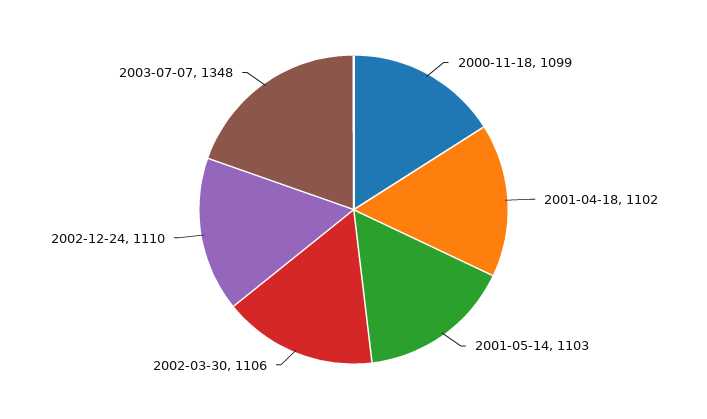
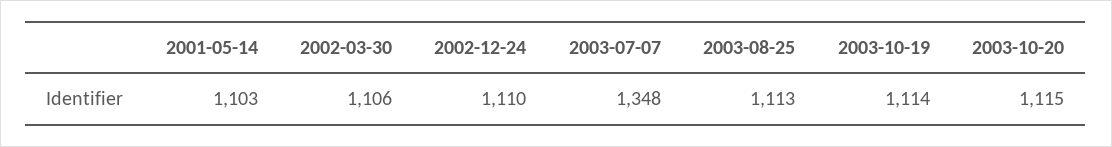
2000-11-18: 1099 -> none
2001-04-18: 1102 -> none
2003-08-25: none -> 1113
2003-10-19: none -> 1114
2003-10-20: none -> 1115

